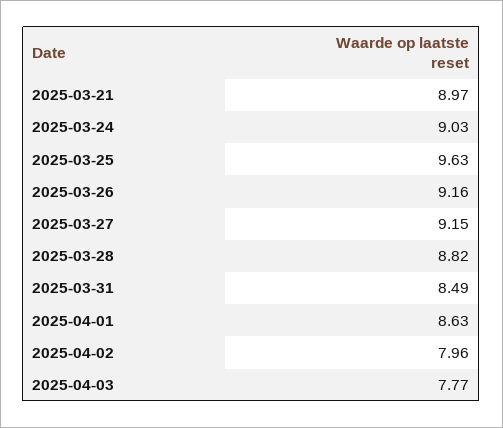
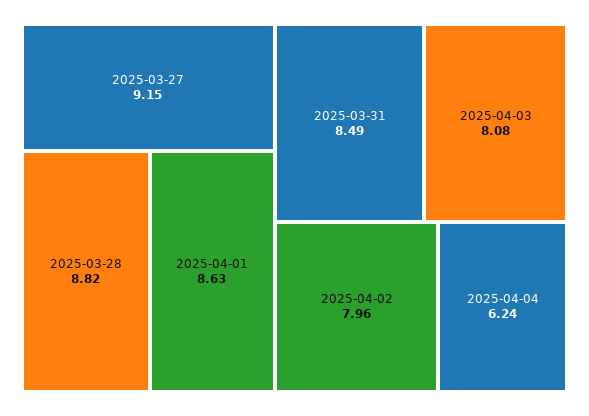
2025-03-21: 8.97 -> none
2025-03-24: 9.03 -> none
2025-03-25: 9.63 -> none
2025-03-26: 9.16 -> none
2025-04-03: 7.77 -> 8.08
2025-04-04: none -> 6.24

